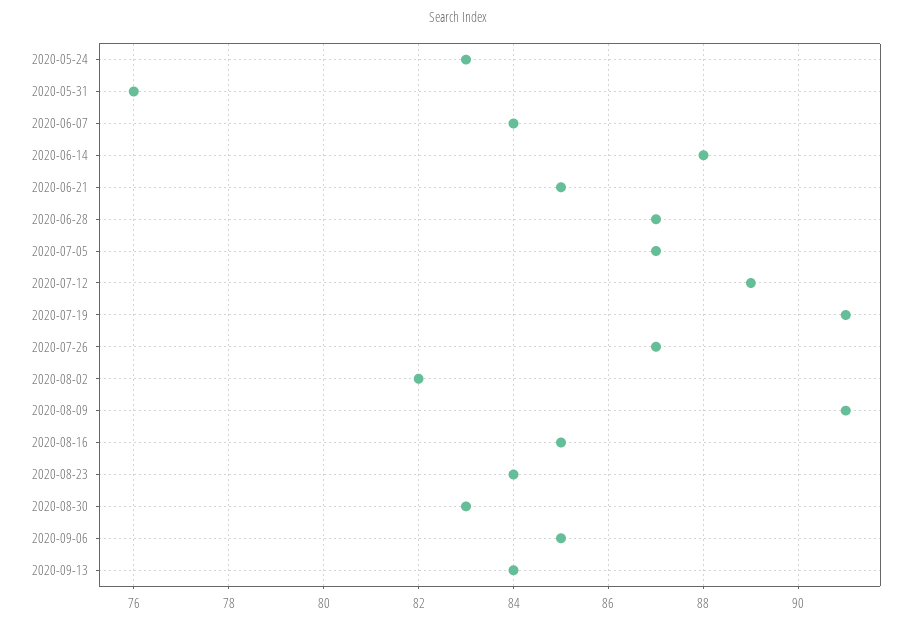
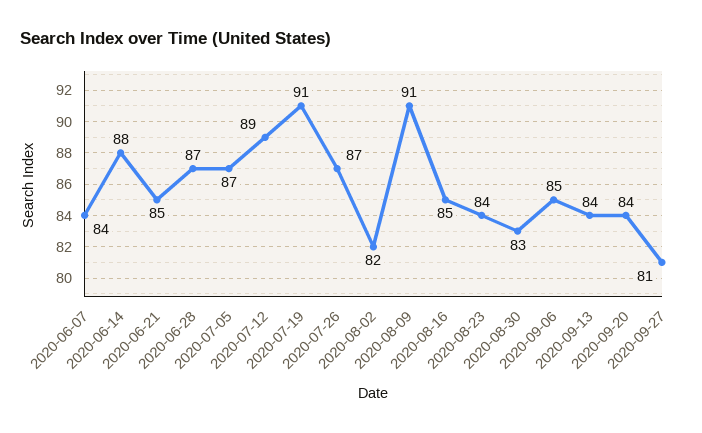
2020-05-24: 83 -> none
2020-05-31: 76 -> none
2020-09-20: none -> 84
2020-09-27: none -> 81

